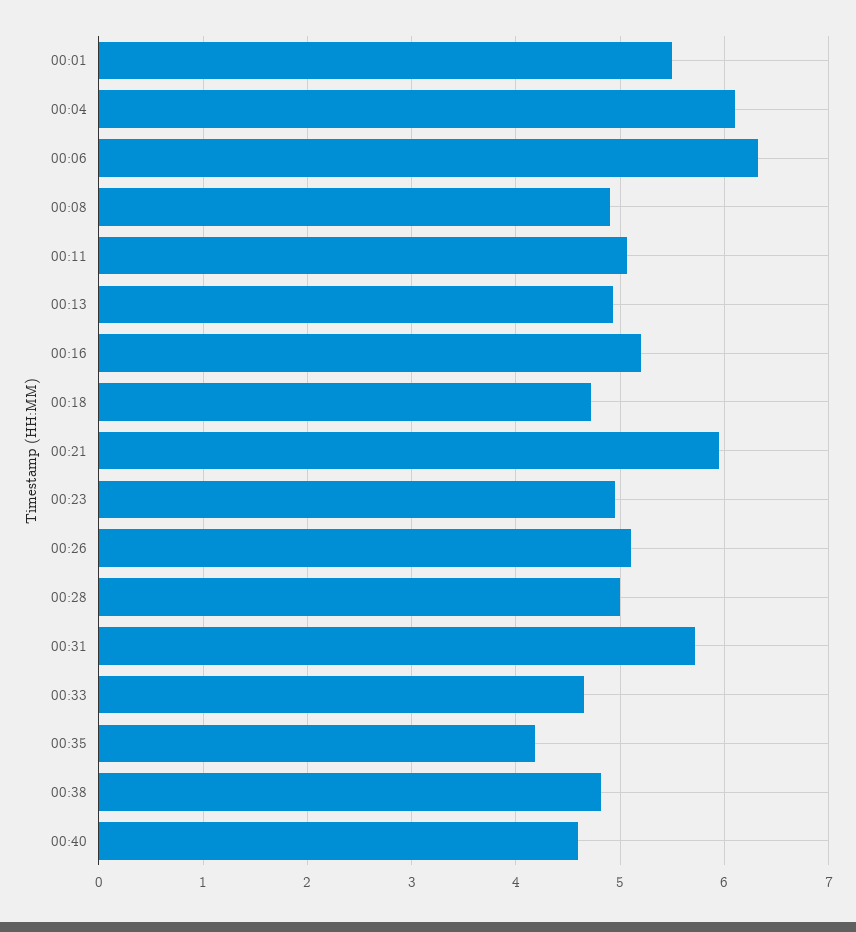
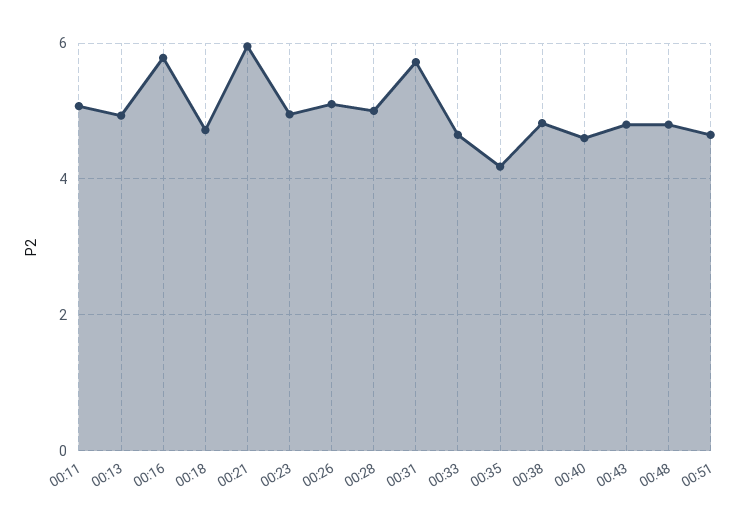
00:01: 5.5 -> none
00:04: 6.1 -> none
00:06: 6.3 -> none
00:08: 4.9 -> none
00:16: 5.2 -> 5.8
00:43: none -> 4.8
00:48: none -> 4.8
00:51: none -> 4.6

